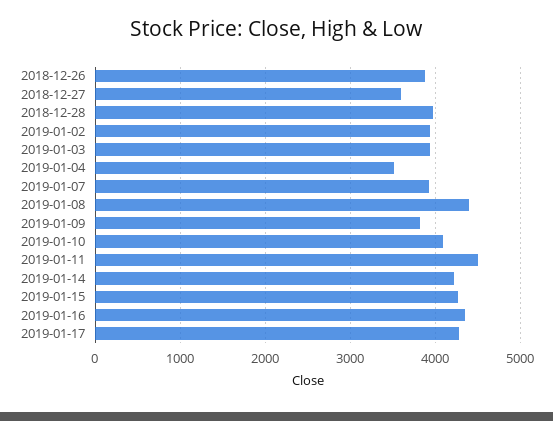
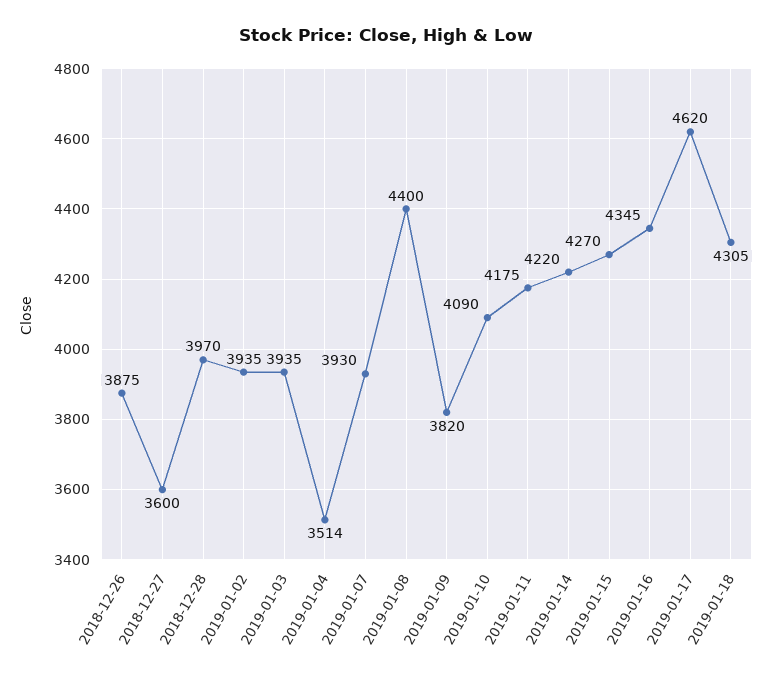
2019-01-11: 4500 -> 4175
2019-01-17: 4300 -> 4620
2019-01-18: none -> 4305

